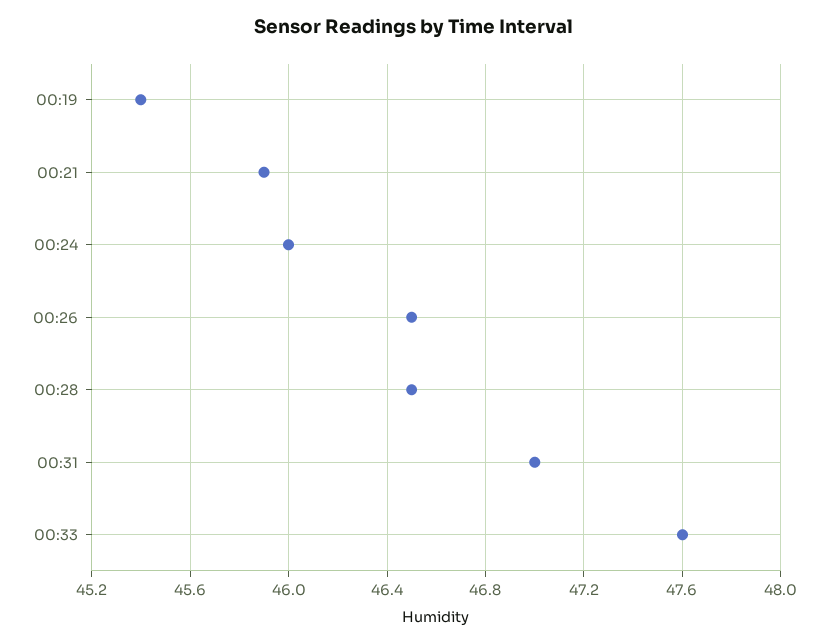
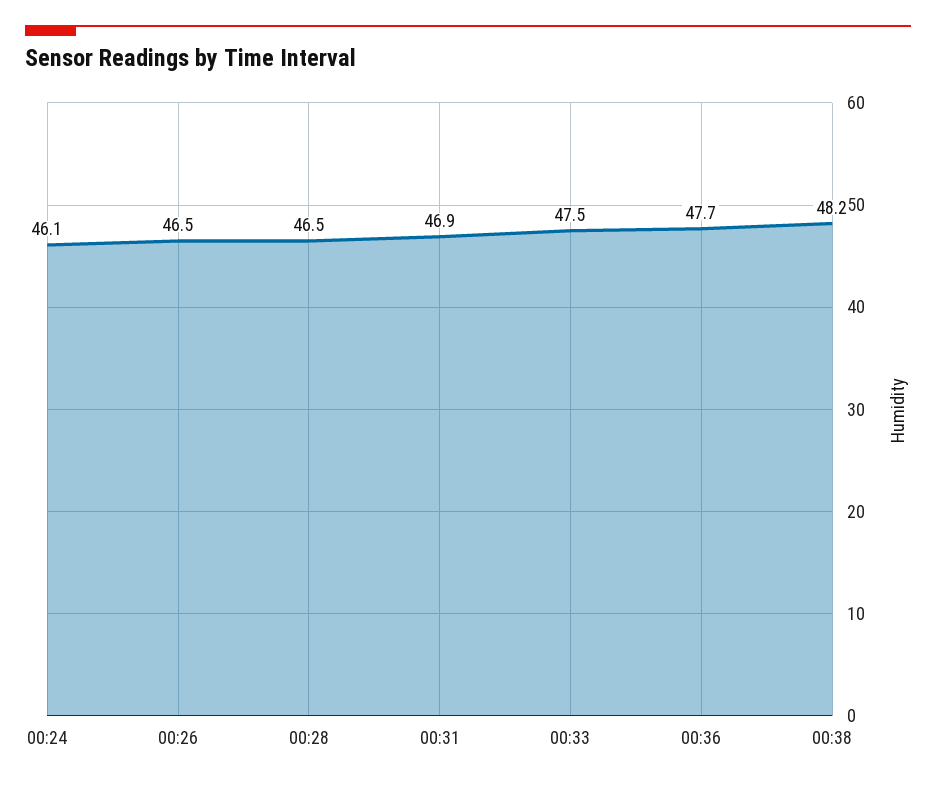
00:19: 45.4 -> none
00:21: 45.9 -> none
00:24: 46 -> 46.1
00:31: 47 -> 46.9
00:33: 47.6 -> 47.5
00:36: none -> 47.7
00:38: none -> 48.2

